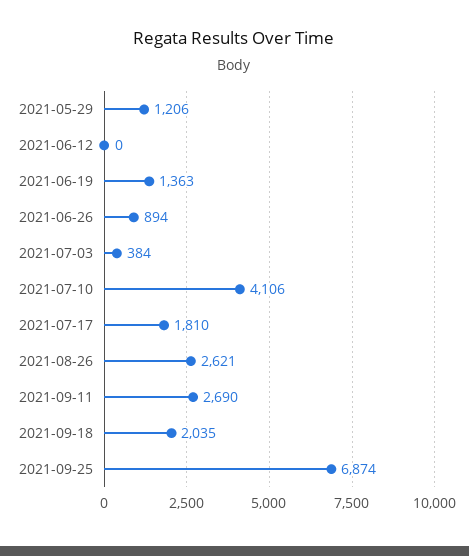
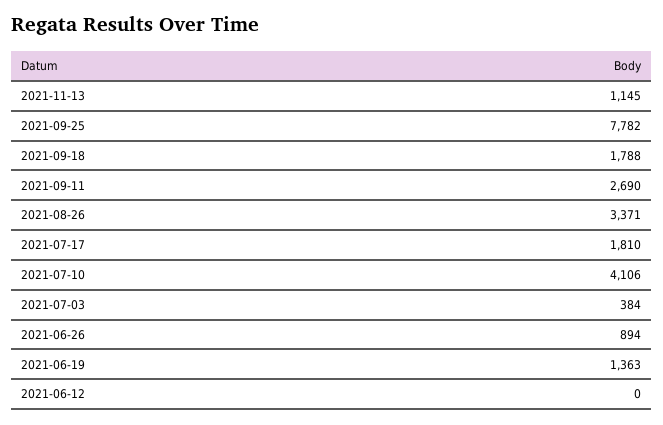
2021-05-29: 1206 -> none
2021-08-26: 2621 -> 3371
2021-09-18: 2035 -> 1788
2021-09-25: 6874 -> 7782
2021-11-13: none -> 1145

